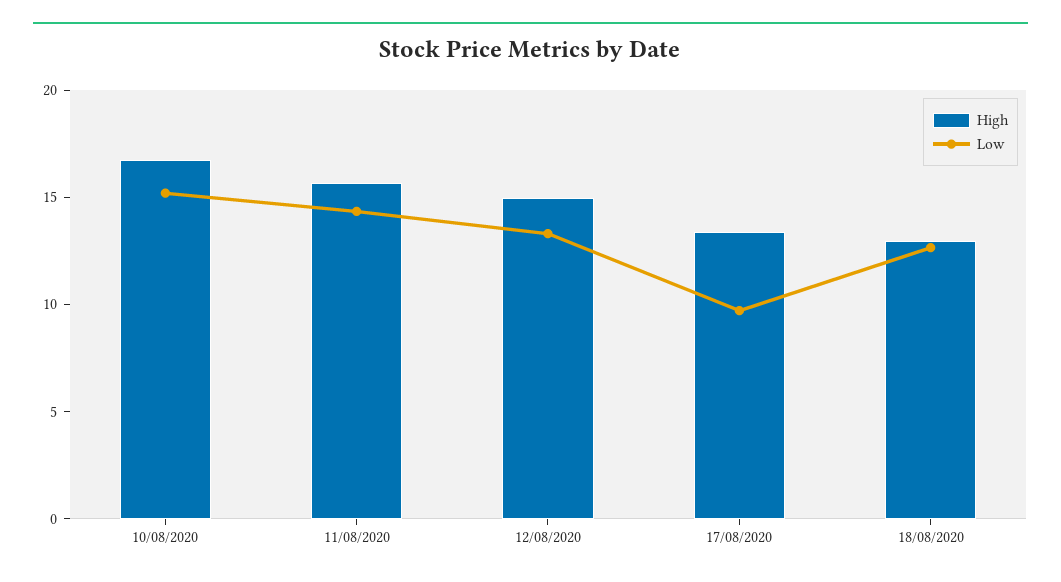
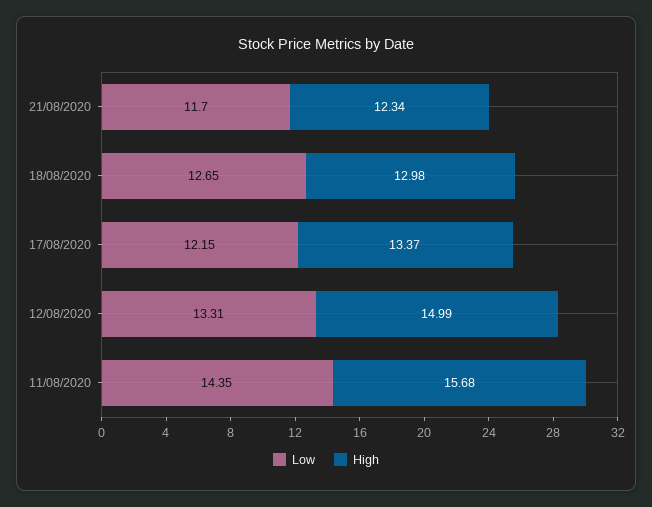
High, 10/08/2020: 17 -> none
Low, 10/08/2020: 15 -> none
Low, 17/08/2020: 10 -> 12.15
Low, 21/08/2020: none -> 11.7
High, 21/08/2020: none -> 12.34

